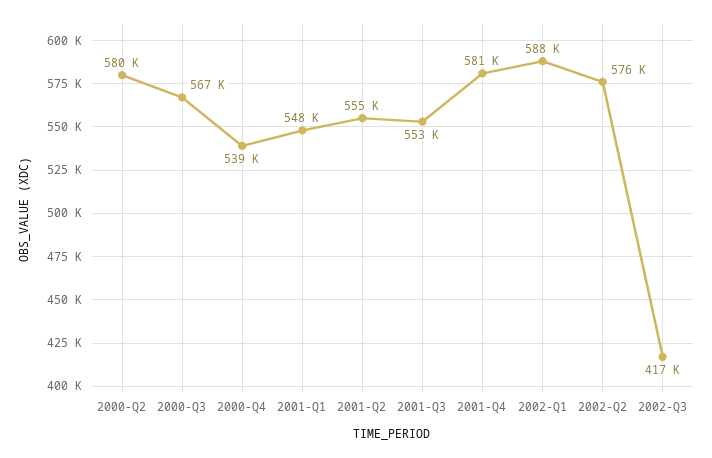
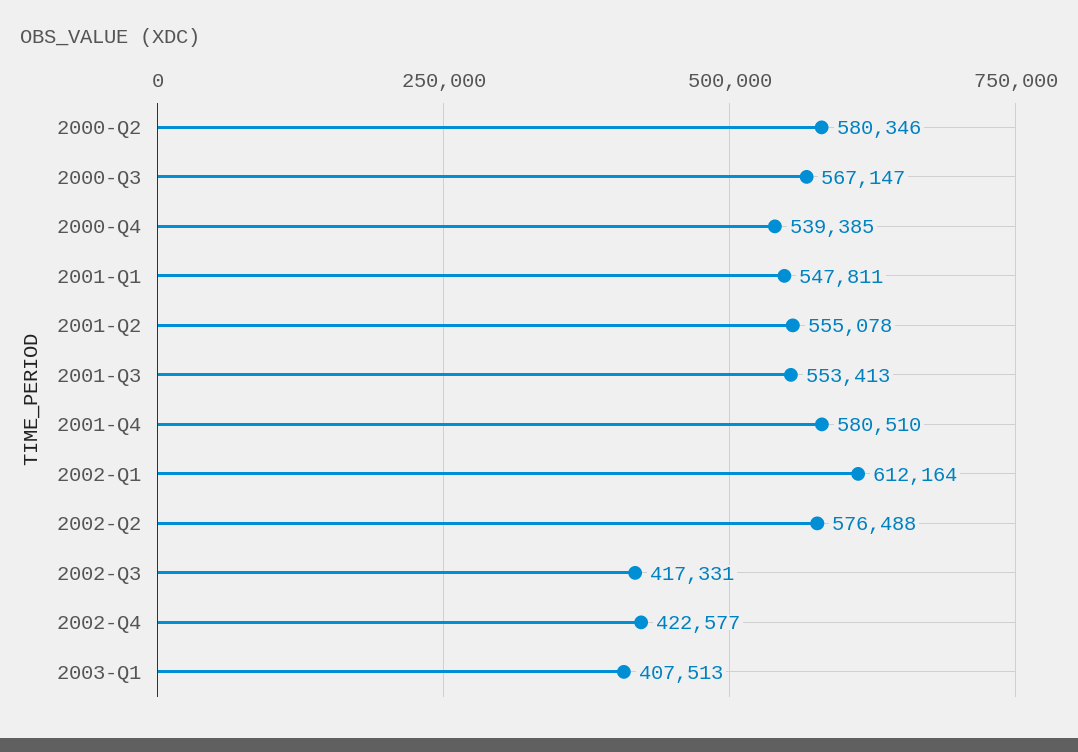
2002-Q1: 588000 -> 612164
2002-Q4: none -> 422577
2003-Q1: none -> 407513

